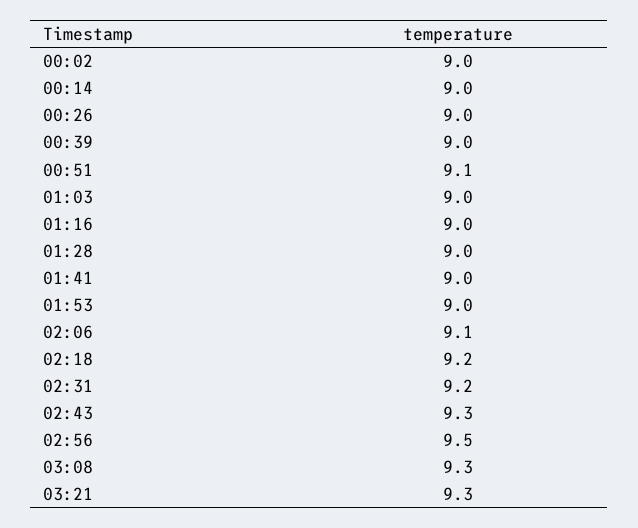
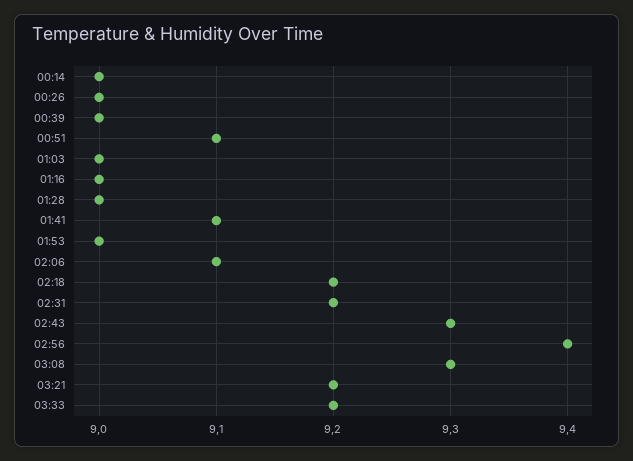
00:02: 9 -> none
01:41: 9 -> 9.1
02:56: 9.5 -> 9.4
03:21: 9.3 -> 9.2
03:33: none -> 9.2

